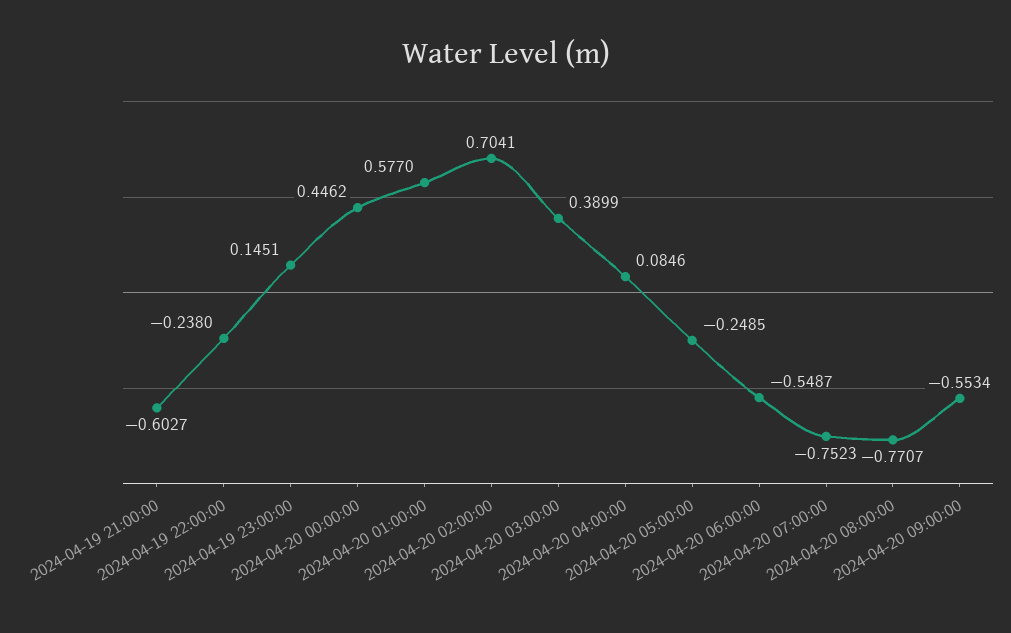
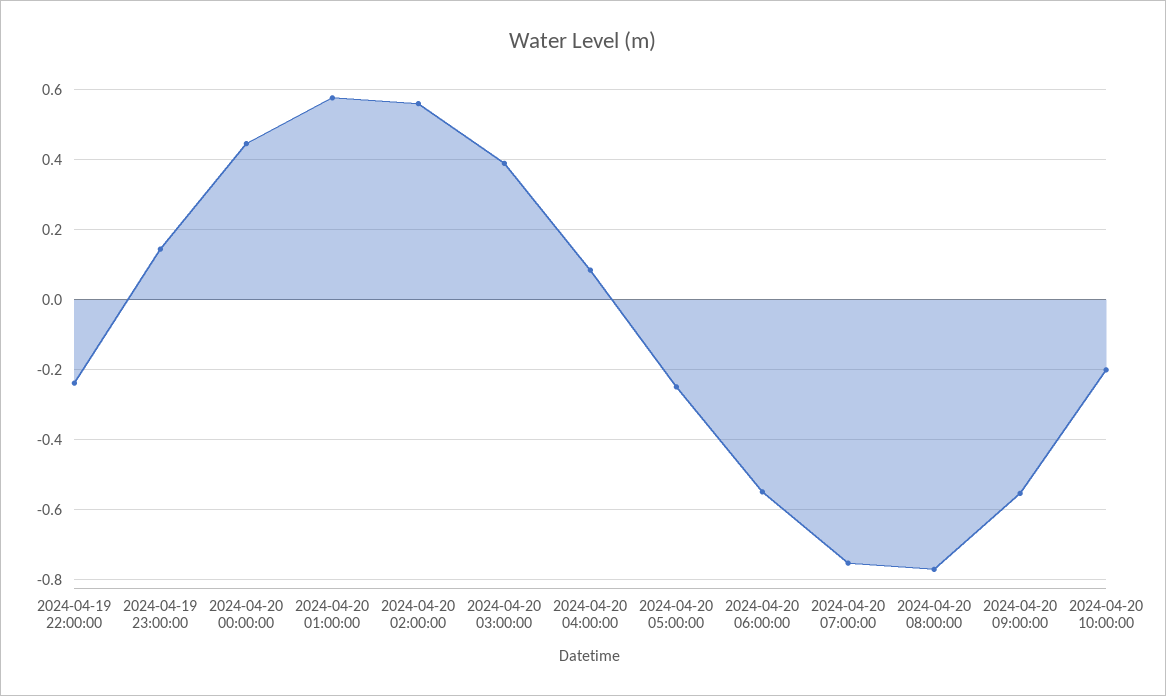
2024-04-19 21:00:00: -0.6027 -> none
2024-04-20 02:00:00: 0.7041 -> 0.56
2024-04-20 10:00:00: none -> -0.2

